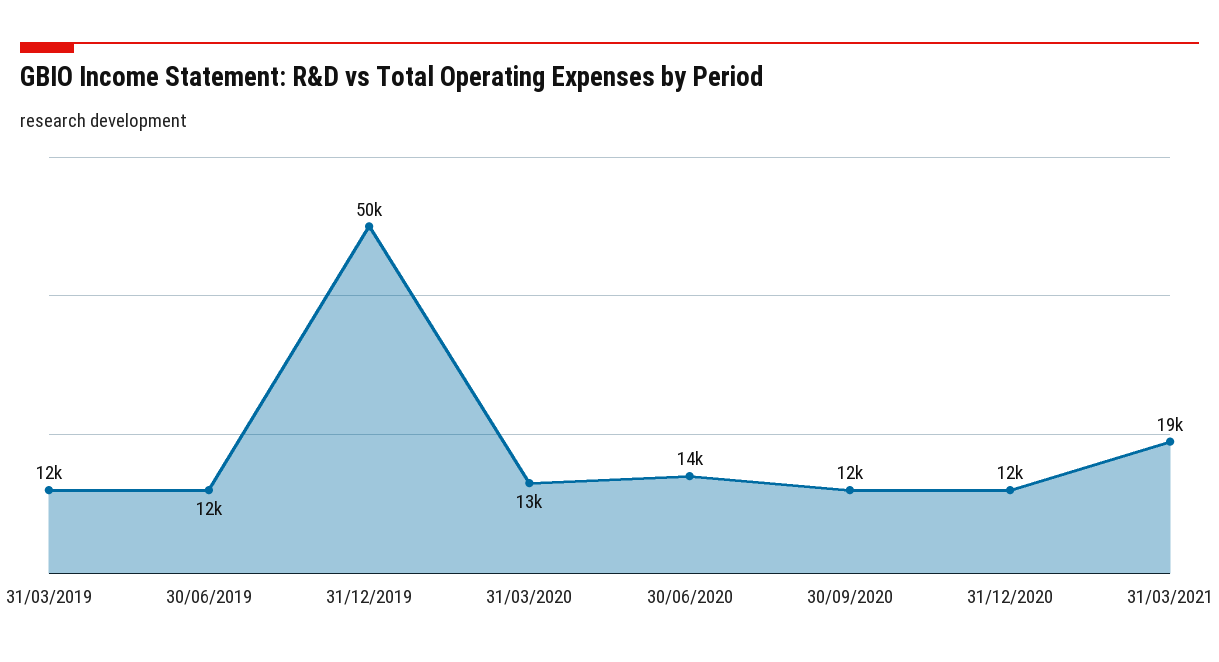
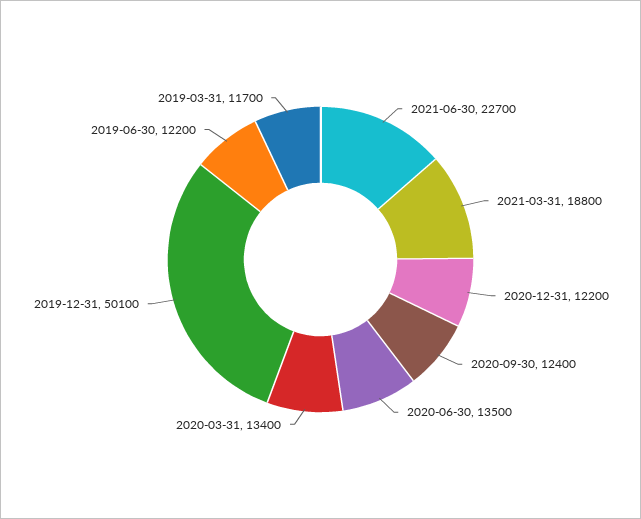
2021-06-30: none -> 22700

